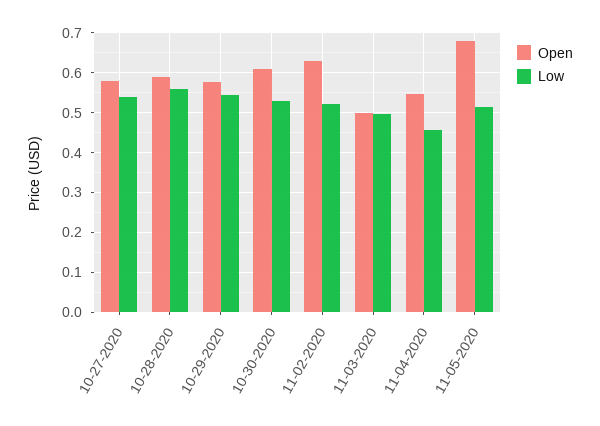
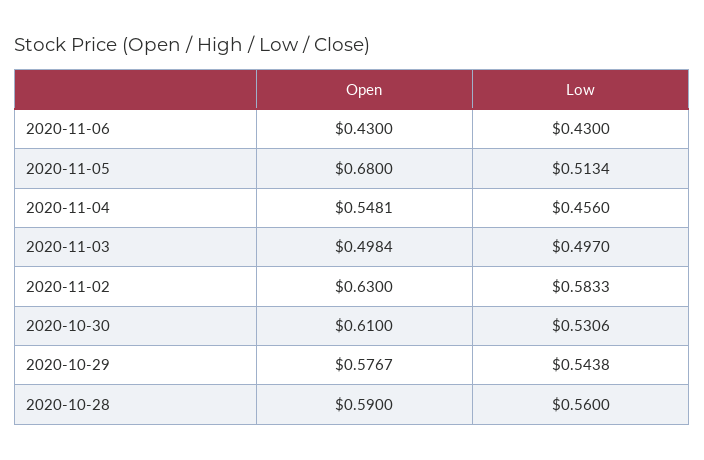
Open, 10-27-2020: 0.58 -> none
Low, 10-27-2020: 0.54 -> none
Low, 11-02-2020: 0.52 -> 0.5833
Open, 2020-11-06: none -> 0.43
Low, 2020-11-06: none -> 0.43

